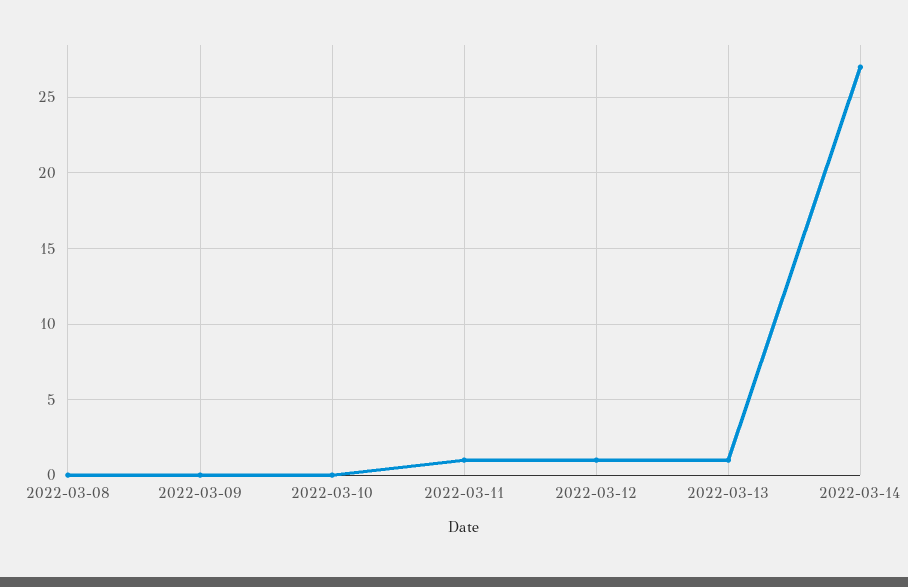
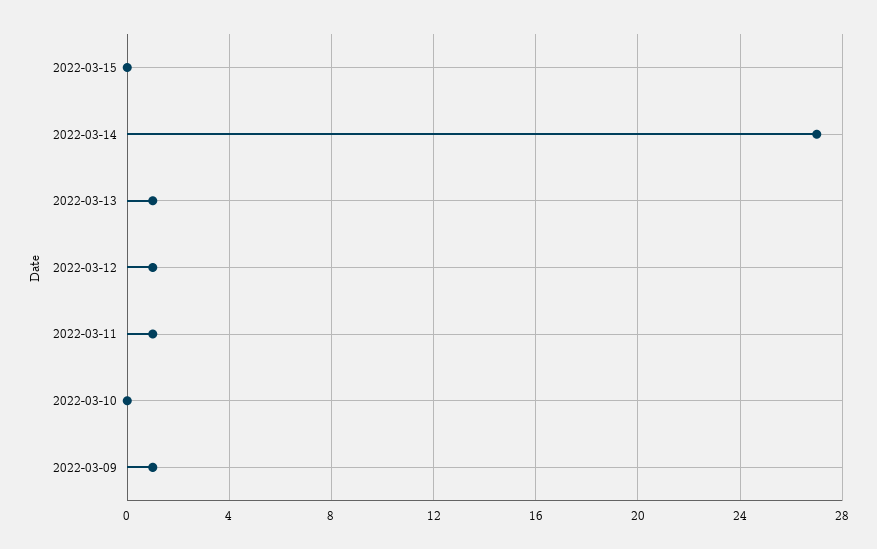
2022-03-08: 0 -> none
2022-03-09: 0 -> 1
2022-03-15: none -> 0

